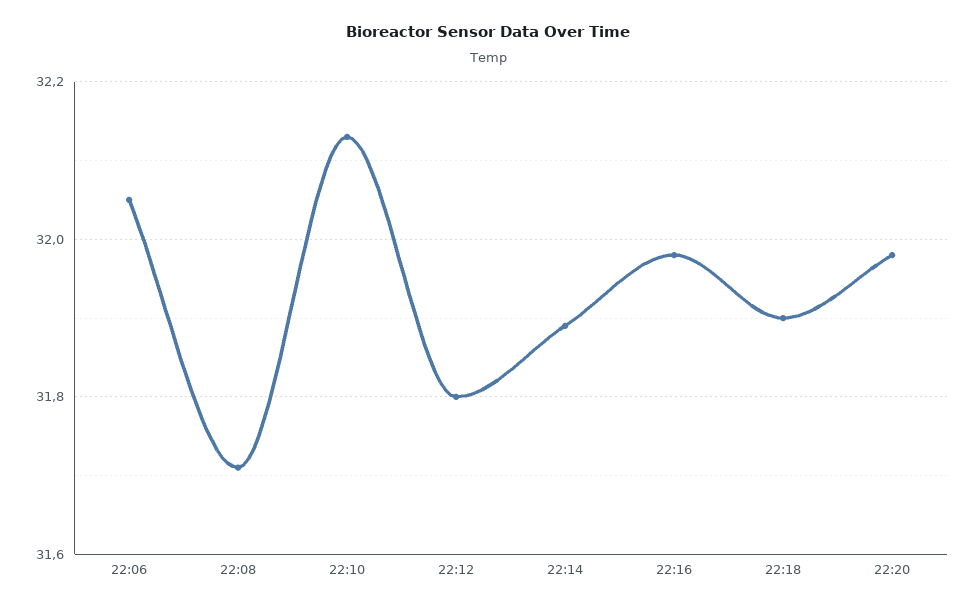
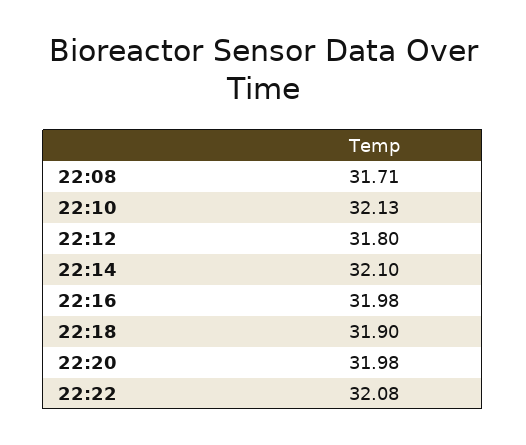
22:06: 32.05 -> none
22:14: 31.9 -> 32.1
22:22: none -> 32.08

